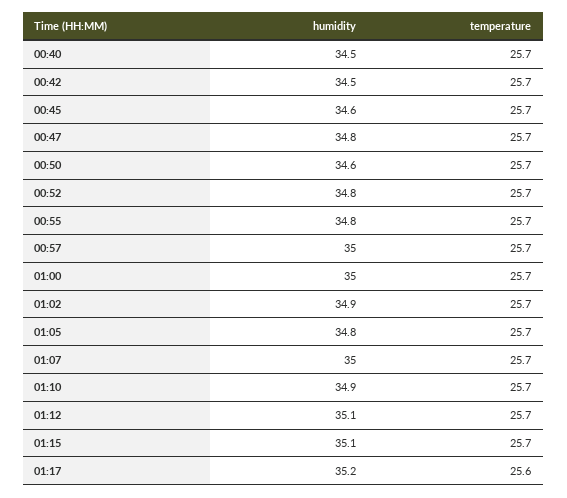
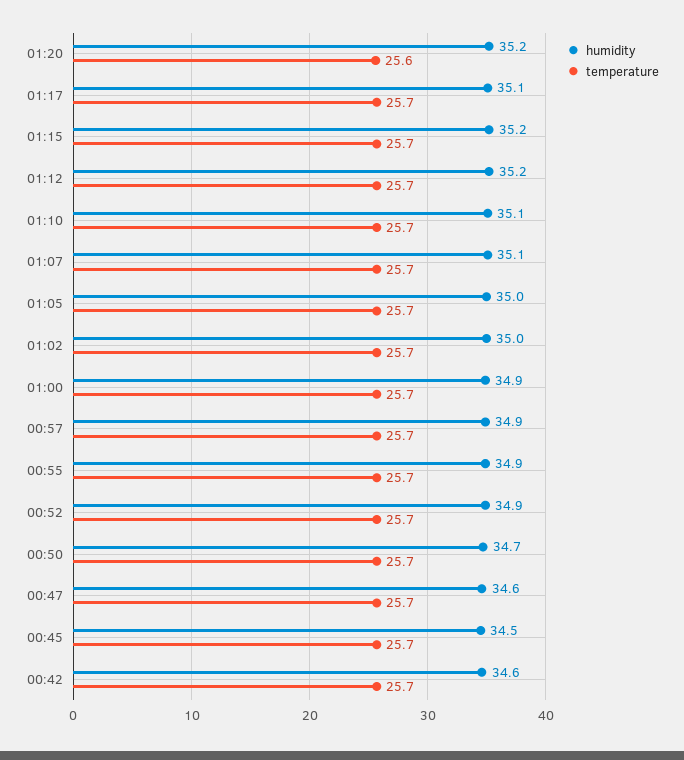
humidity, 00:40: 34.5 -> none
temperature, 00:40: 25.7 -> none
humidity, 00:42: 34.5 -> 34.6
humidity, 00:45: 34.6 -> 34.5
humidity, 00:47: 34.8 -> 34.6
humidity, 00:50: 34.6 -> 34.7
humidity, 00:52: 34.8 -> 34.9
humidity, 00:55: 34.8 -> 34.9
humidity, 00:57: 35 -> 34.9
humidity, 01:00: 35 -> 34.9
humidity, 01:02: 34.9 -> 35
humidity, 01:05: 34.8 -> 35
humidity, 01:07: 35 -> 35.1
humidity, 01:10: 34.9 -> 35.1
humidity, 01:12: 35.1 -> 35.2
humidity, 01:15: 35.1 -> 35.2
humidity, 01:17: 35.2 -> 35.1
temperature, 01:17: 25.6 -> 25.7
humidity, 01:20: none -> 35.2
temperature, 01:20: none -> 25.6

